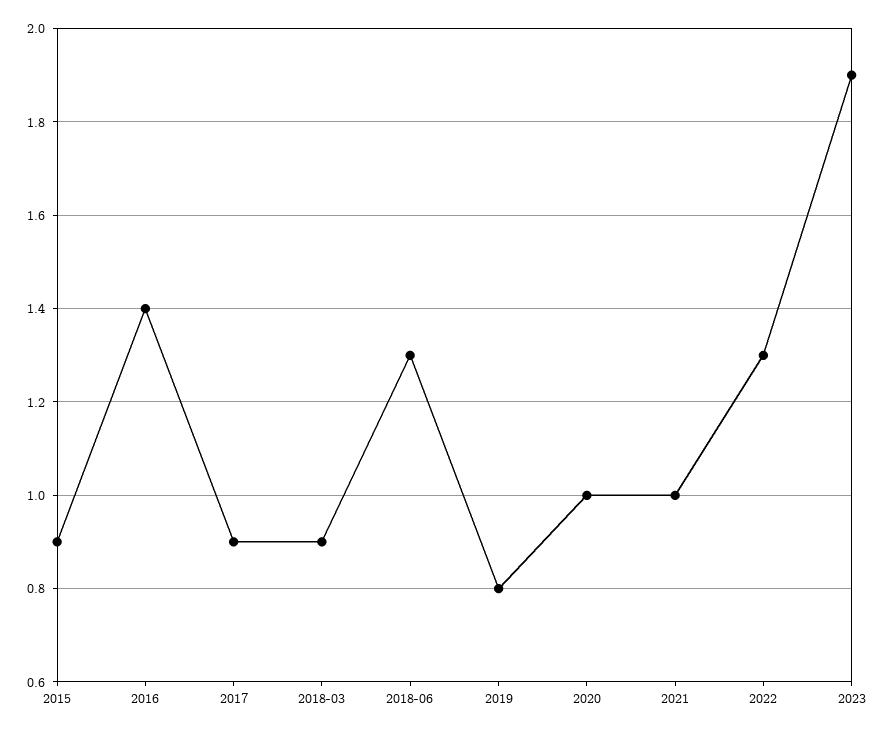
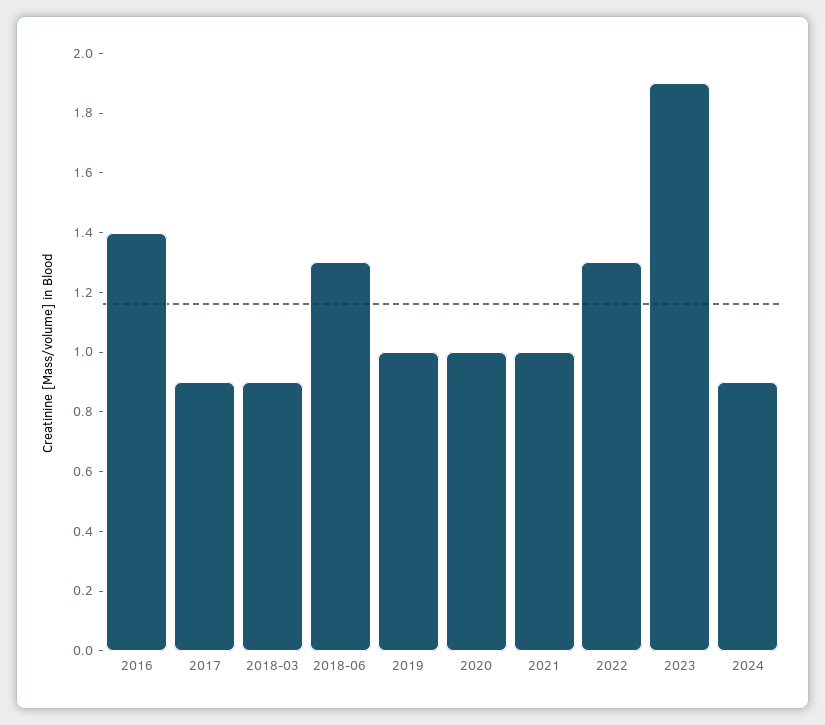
2015: 0.9 -> none
2019: 0.8 -> 1
2024: none -> 0.9

